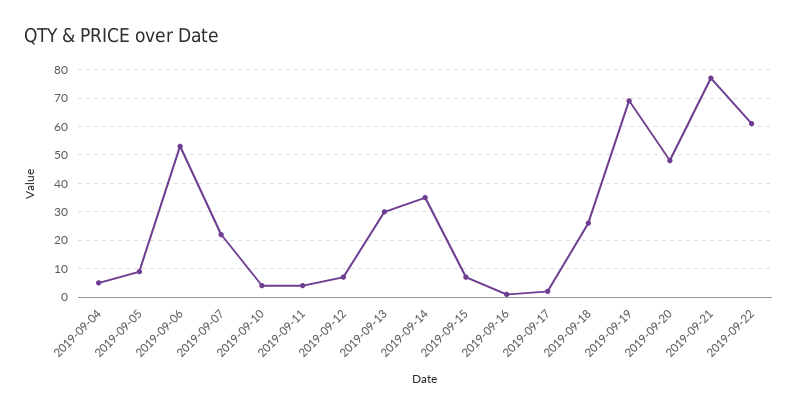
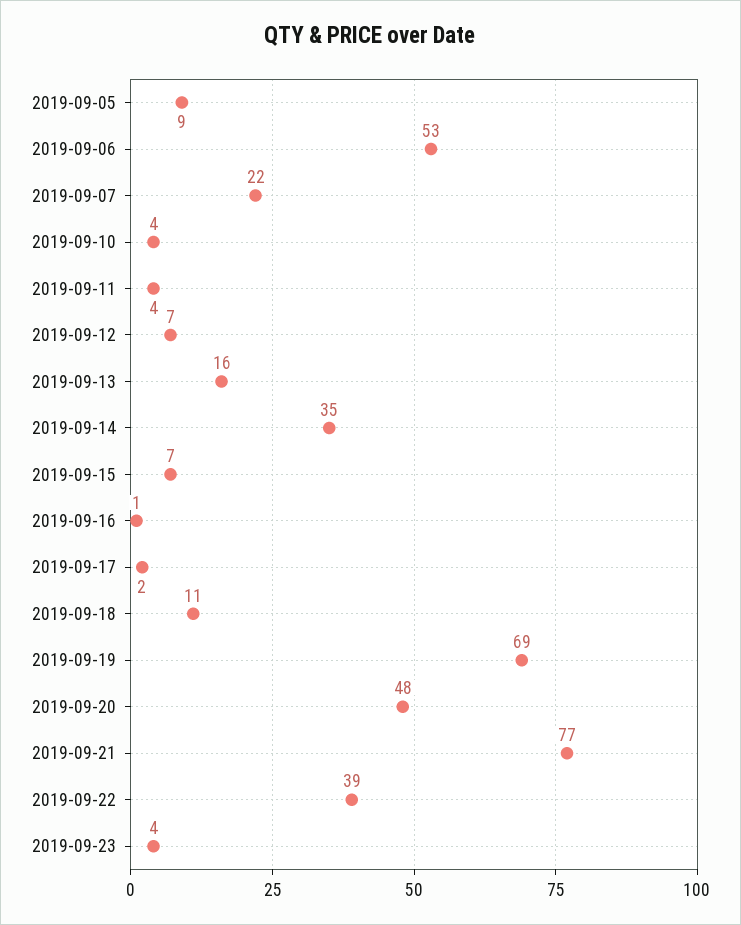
2019-09-04: 5 -> none
2019-09-13: 30 -> 16
2019-09-18: 25 -> 11
2019-09-22: 60 -> 39
2019-09-23: none -> 4

